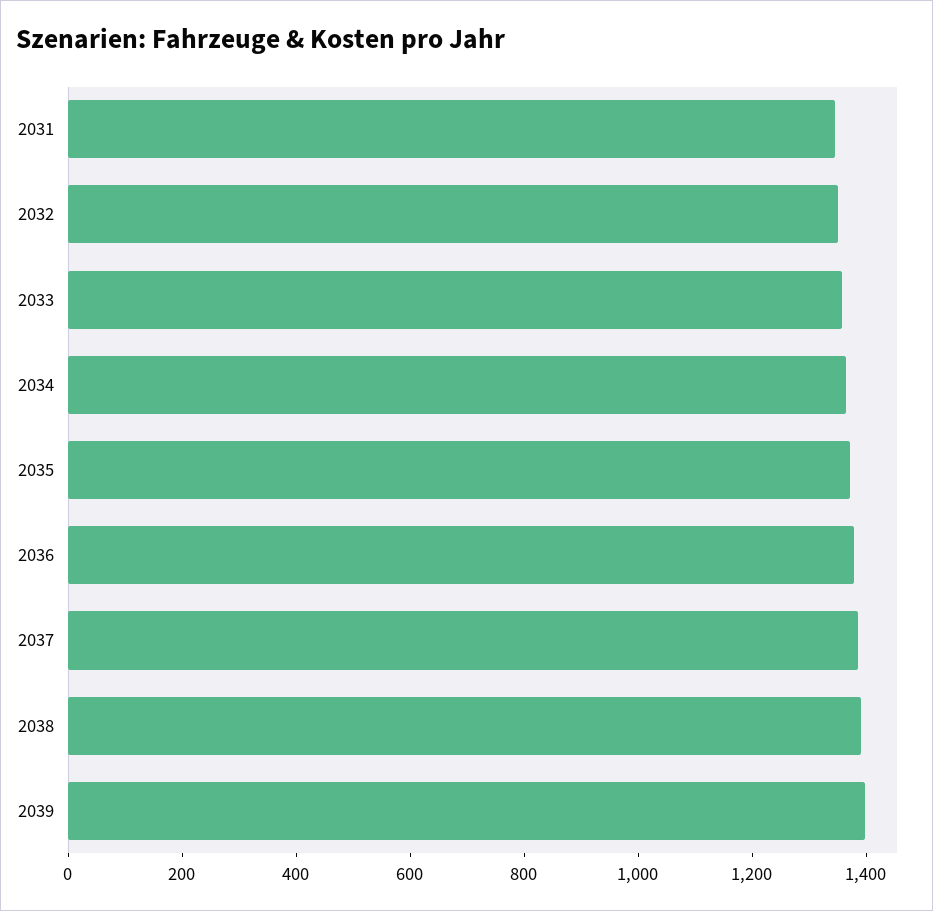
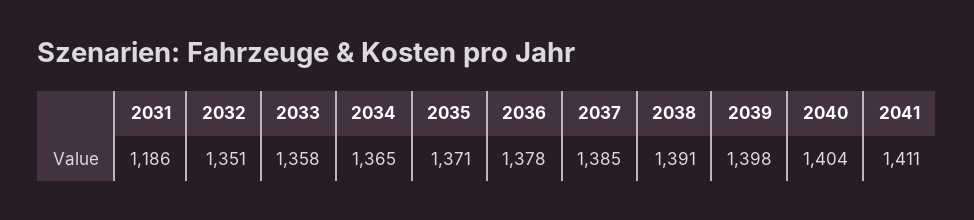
2031: 1350 -> 1186
2040: none -> 1404
2041: none -> 1411

